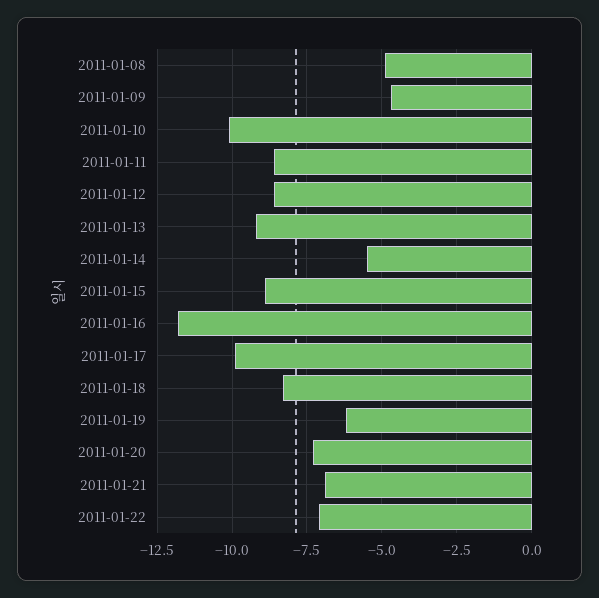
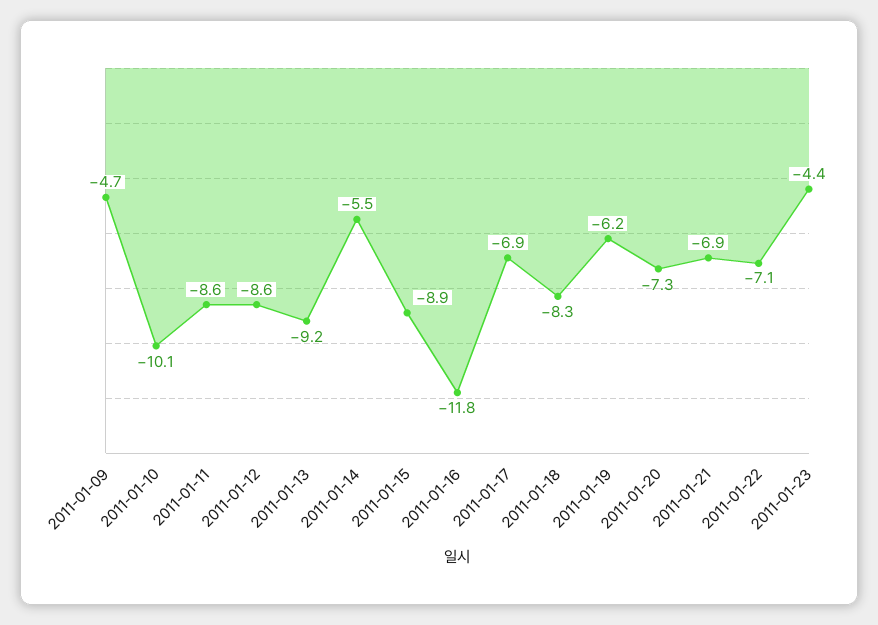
2011-01-08: -5 -> none
2011-01-17: -10 -> -6.9
2011-01-23: none -> -4.4

